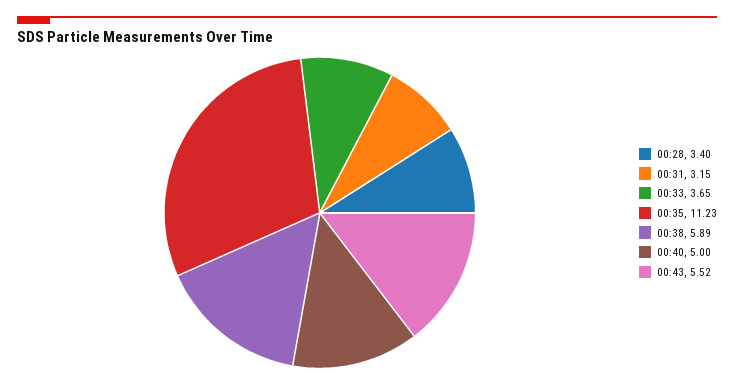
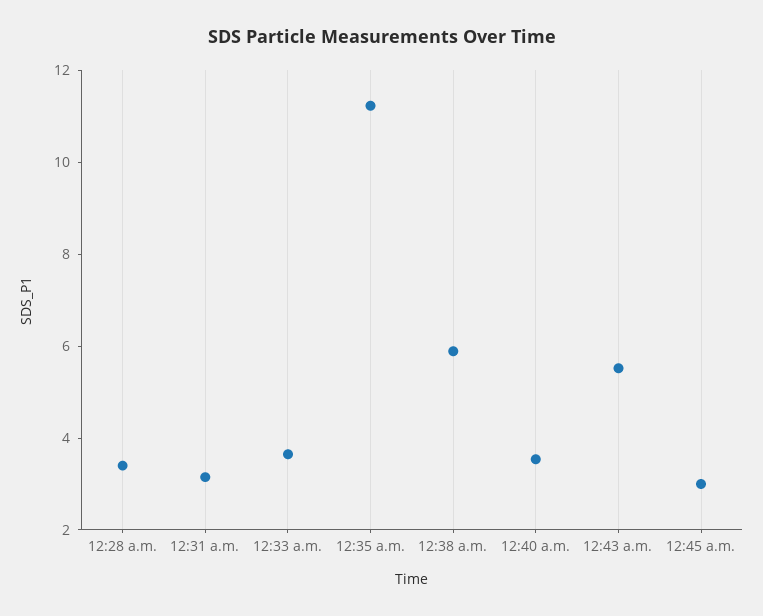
00:40: 5 -> 3.5
12:45 a.m.: none -> 3

